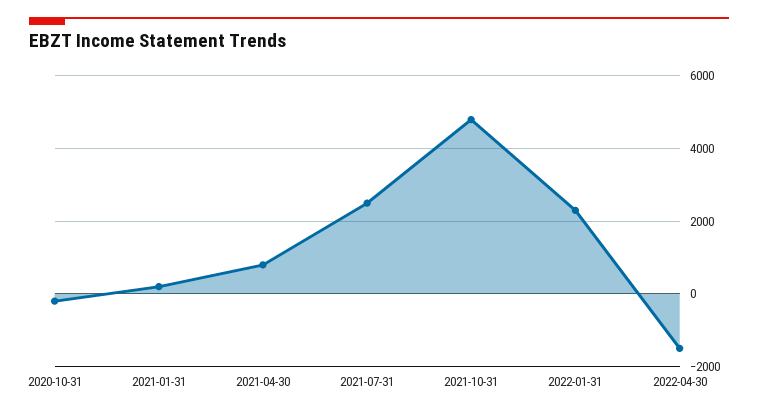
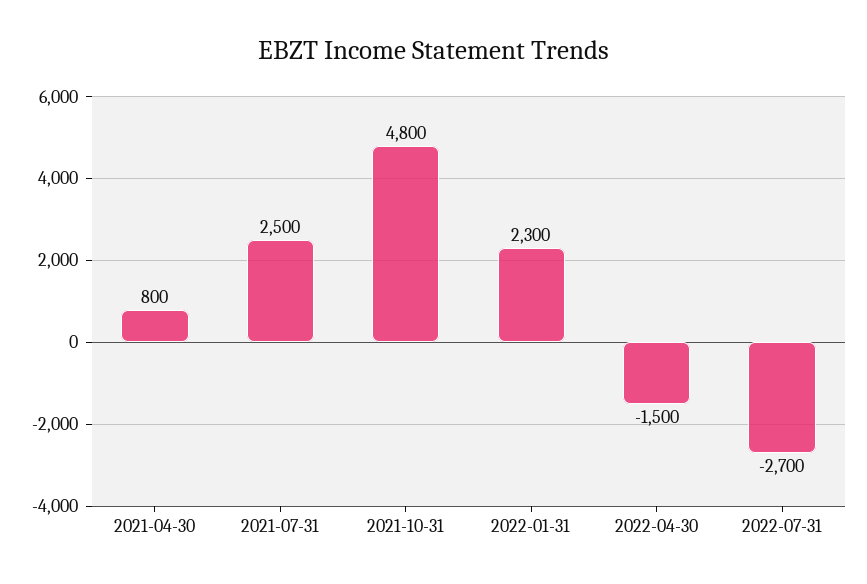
2020-10-31: -200 -> none
2021-01-31: 200 -> none
2022-07-31: none -> -2700

